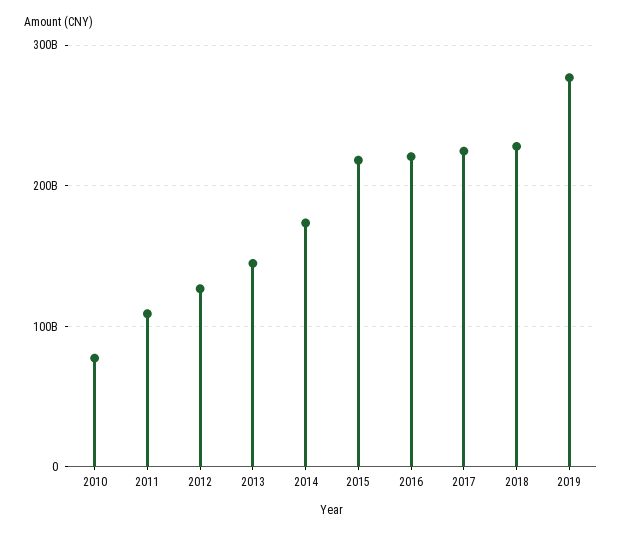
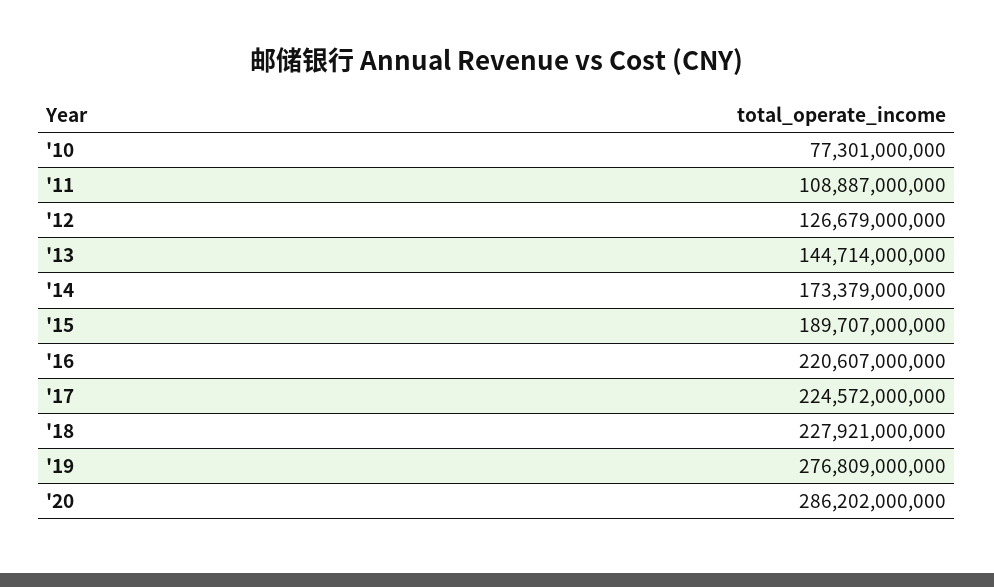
2015: 220000000000 -> 189707000000
'20: none -> 286202000000

